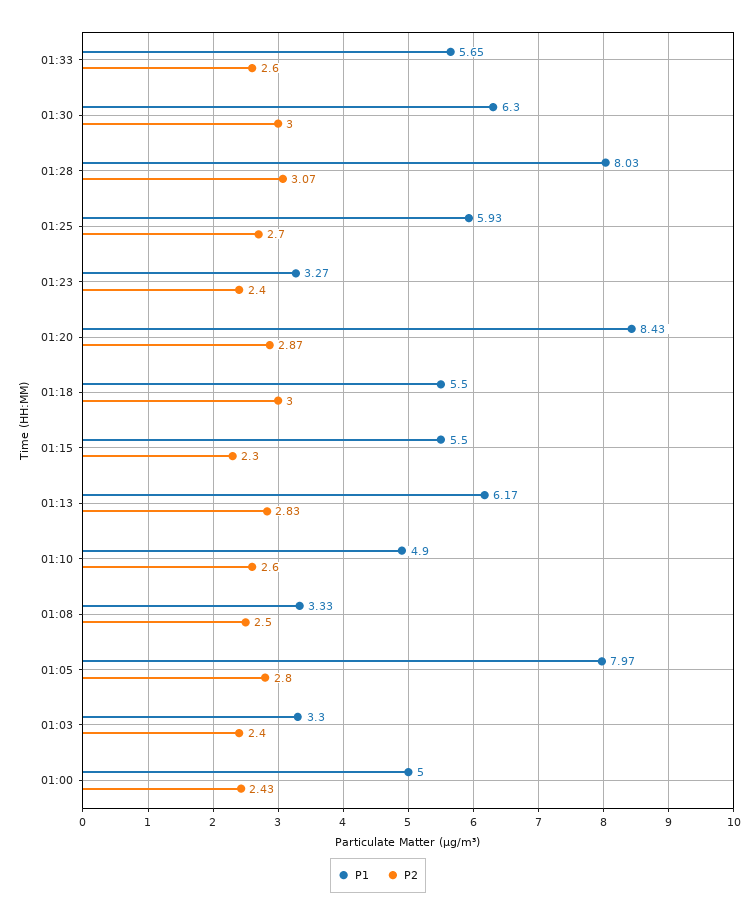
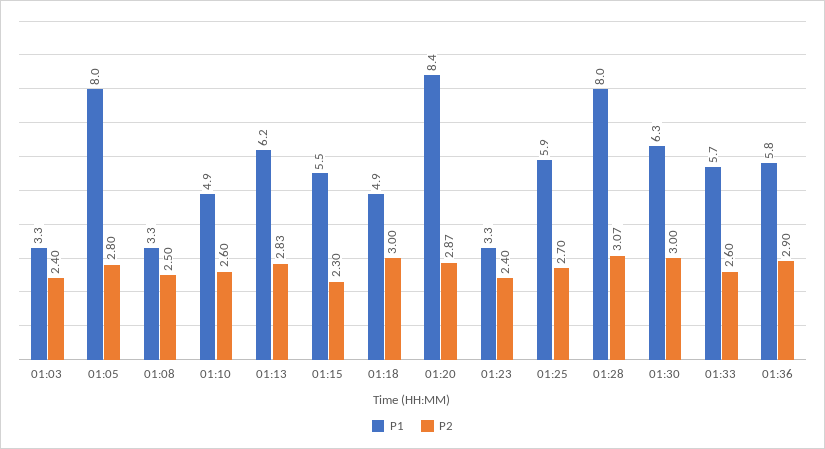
P1, 01:18: 5.5 -> 4.9
P1, 01:00: 5 -> none
P2, 01:00: 2.43 -> none
P1, 01:36: none -> 5.8
P2, 01:36: none -> 2.9

